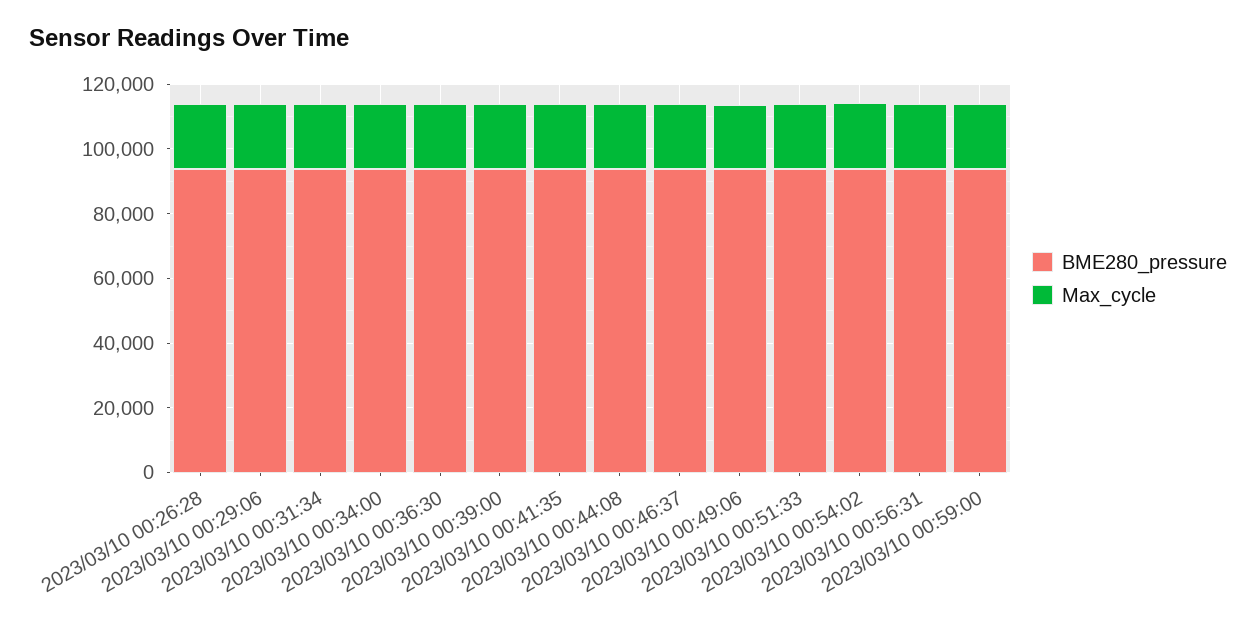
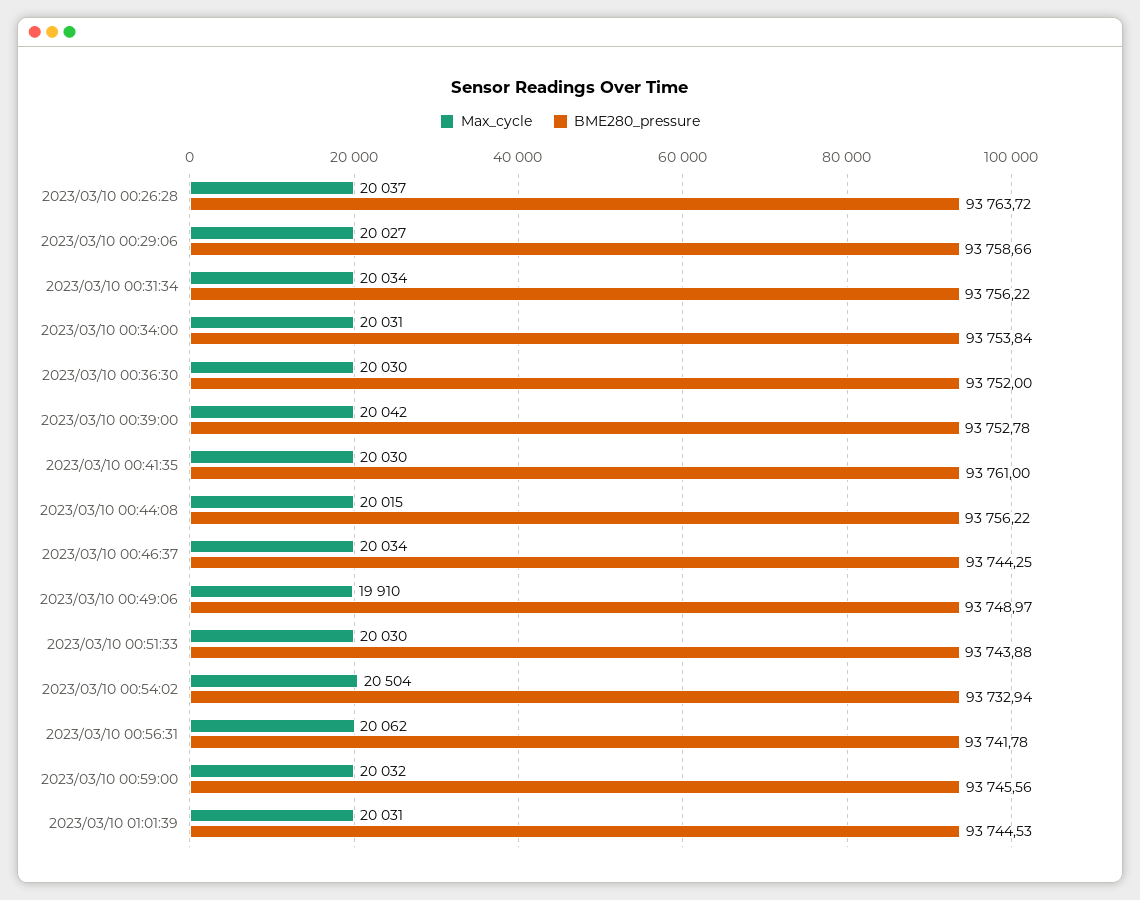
Max_cycle, 2023/03/10 01:01:39: none -> 20031
BME280_pressure, 2023/03/10 01:01:39: none -> 93744.53

